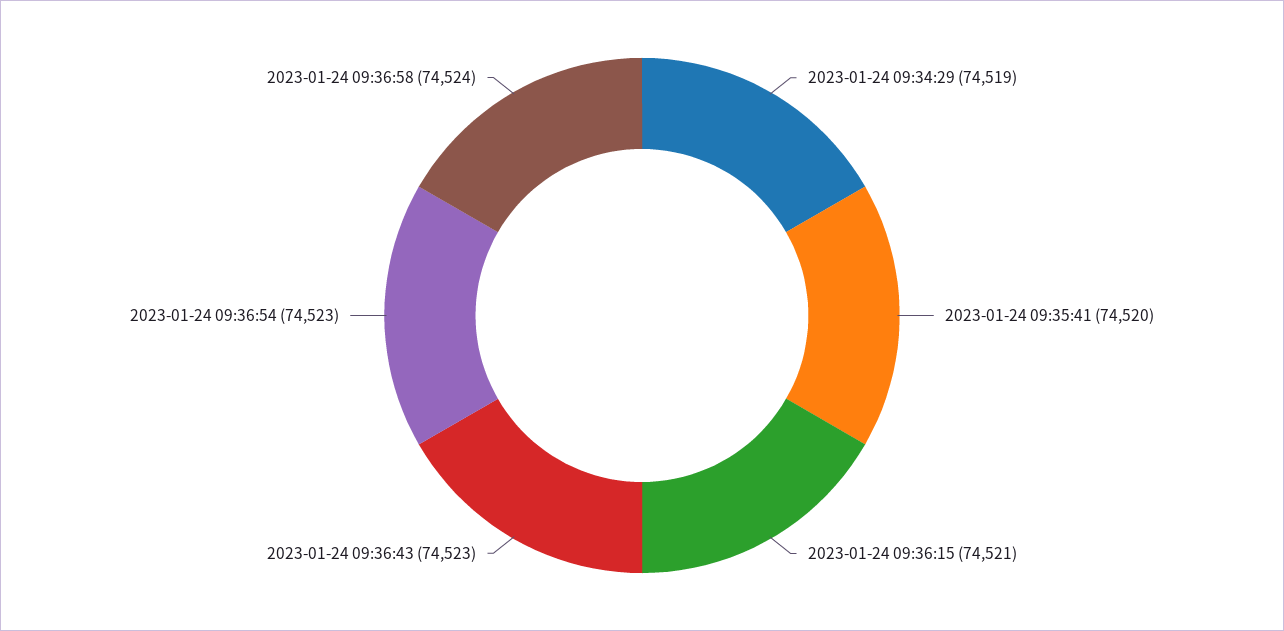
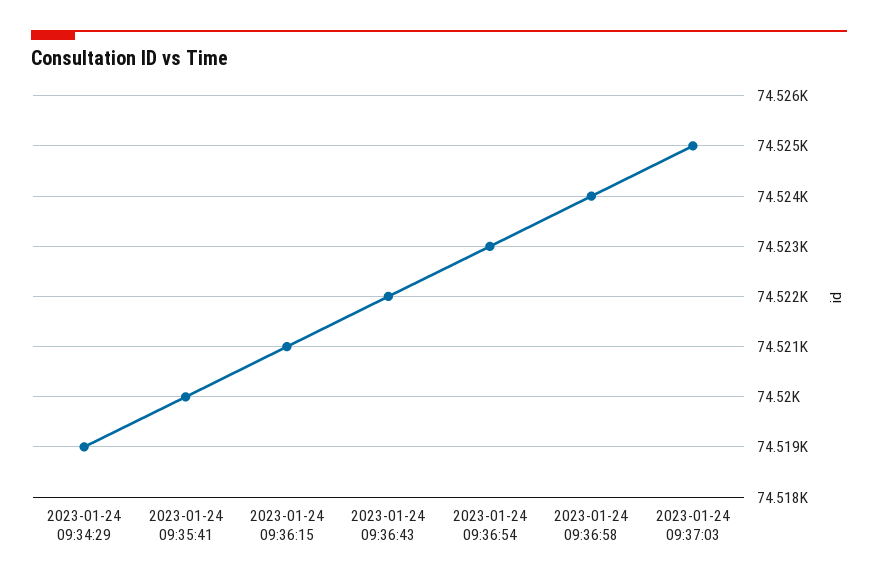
2023-01-24 09:36:43: 74523 -> 74522
2023-01-24 09:37:03: none -> 74525

